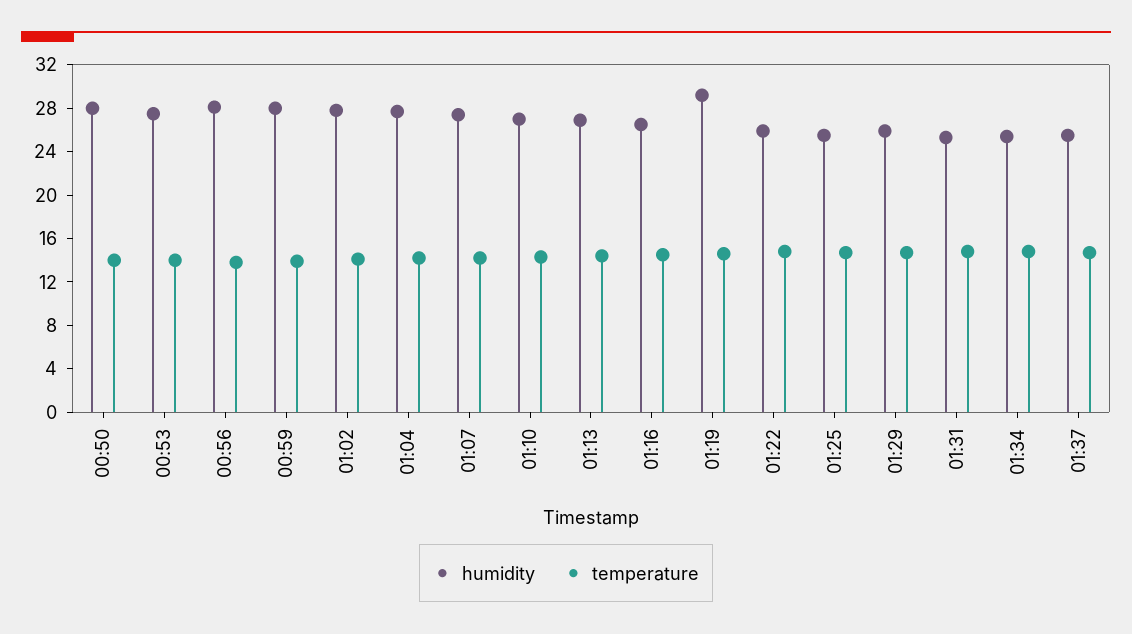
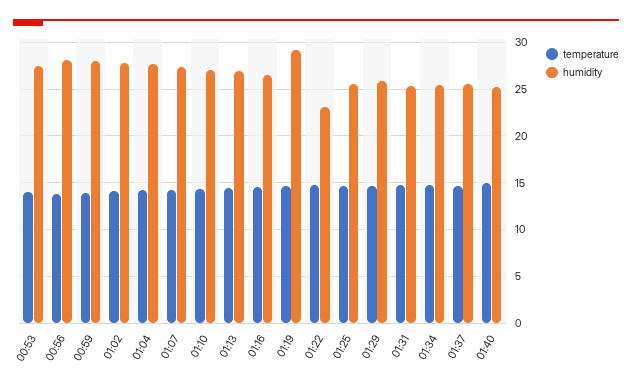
humidity, 00:50: 28 -> none
temperature, 00:50: 14 -> none
humidity, 01:22: 26 -> 23
temperature, 01:40: none -> 15
humidity, 01:40: none -> 25

